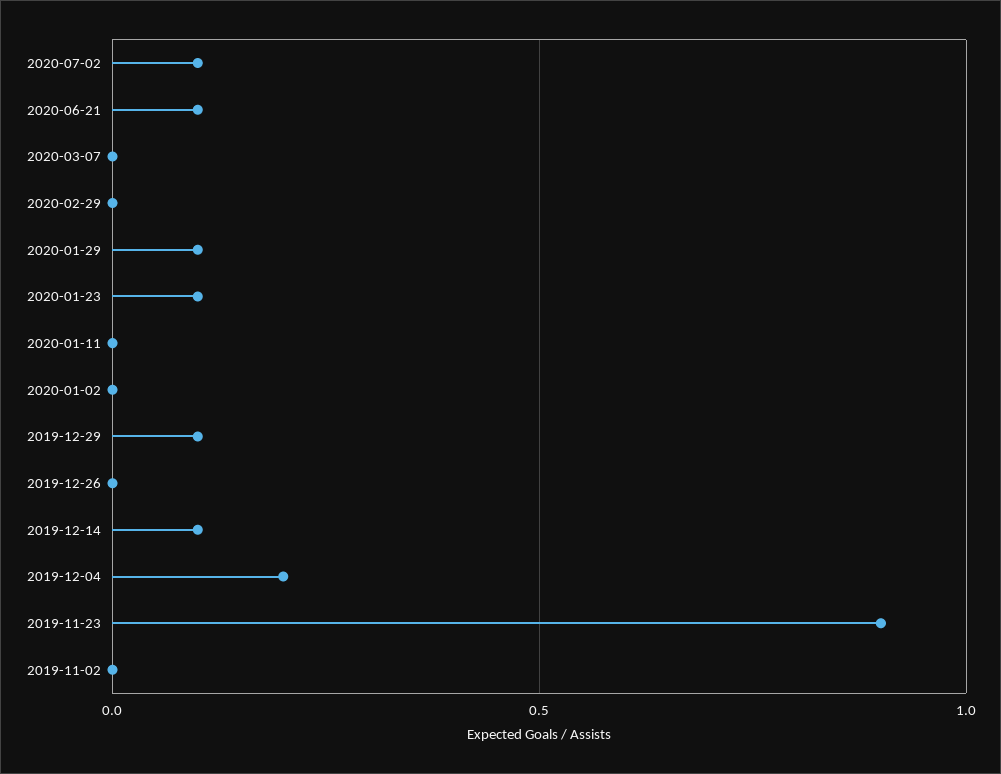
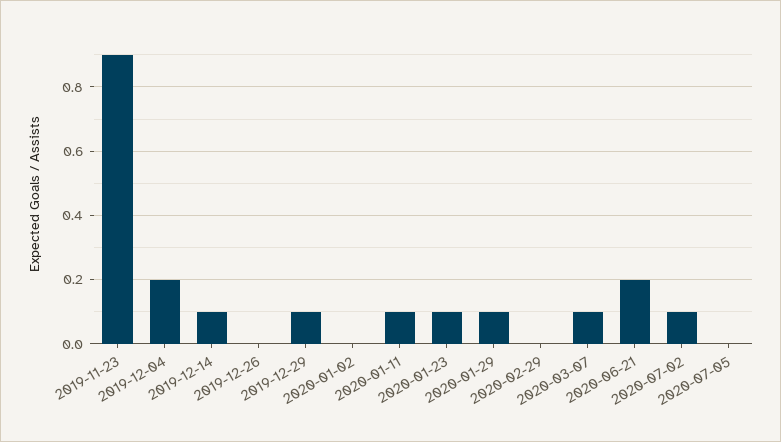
2020-06-21: 0.1 -> 0.2
2020-03-07: 0 -> 0.1
2020-01-11: 0 -> 0.1
2019-11-02: 0 -> none
2020-07-05: none -> 0

